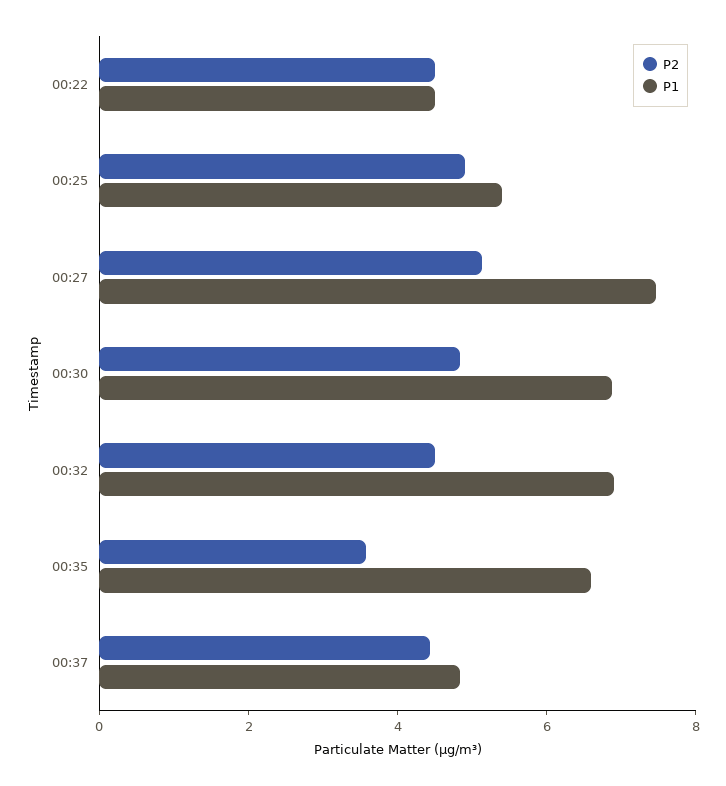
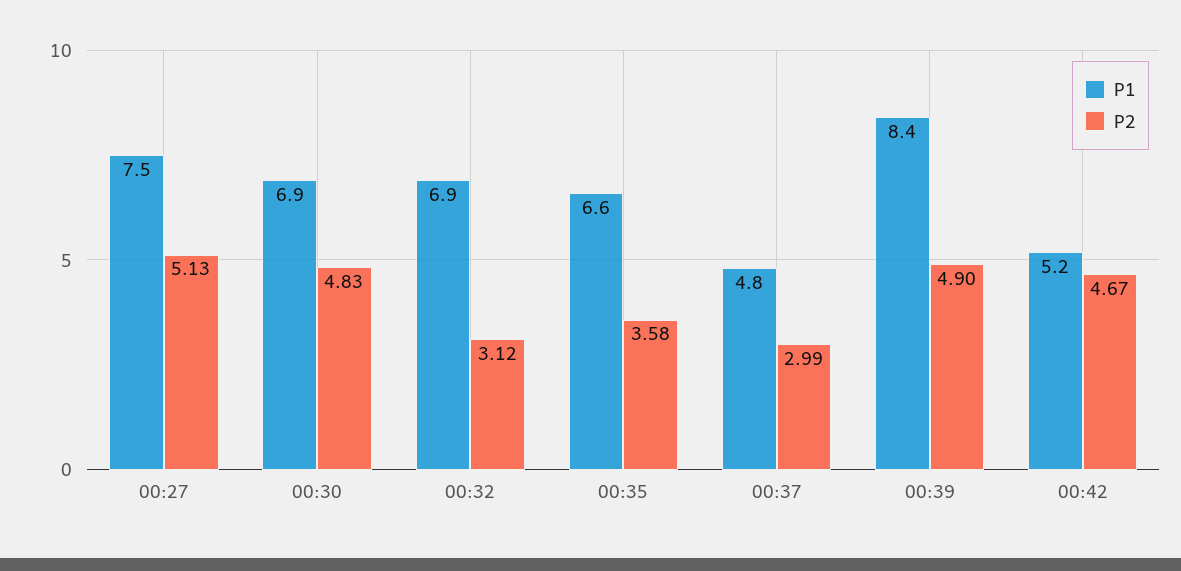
P2, 00:22: 4.5 -> none
P1, 00:22: 4.5 -> none
P2, 00:25: 5 -> none
P1, 00:25: 5.5 -> none
P2, 00:32: 4.5 -> 3.12
P2, 00:37: 4.5 -> 2.99
P1, 00:39: none -> 8.4
P2, 00:39: none -> 4.9
P1, 00:42: none -> 5.2
P2, 00:42: none -> 4.67

